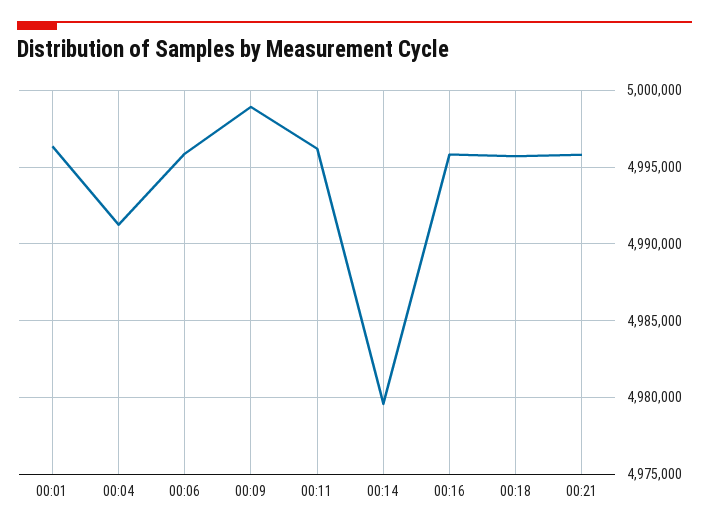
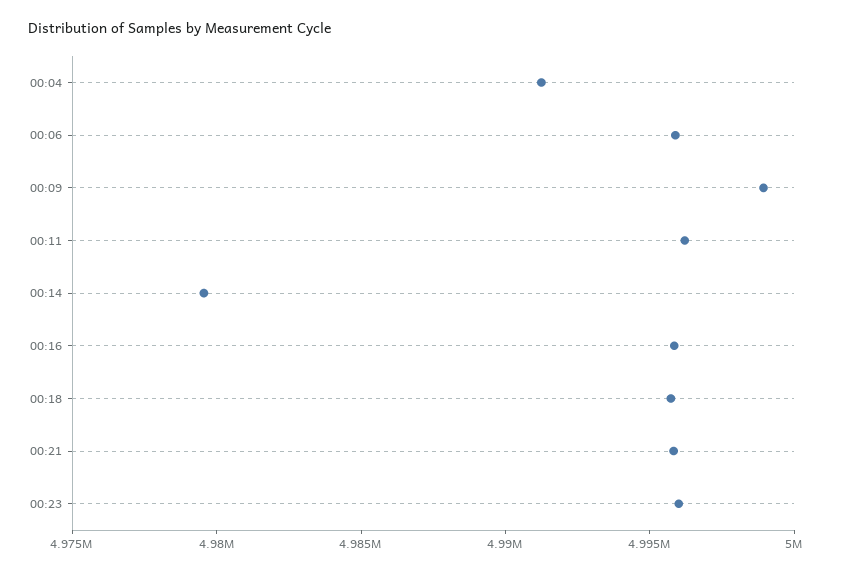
00:01: 4996500 -> none
00:23: none -> 4996000

